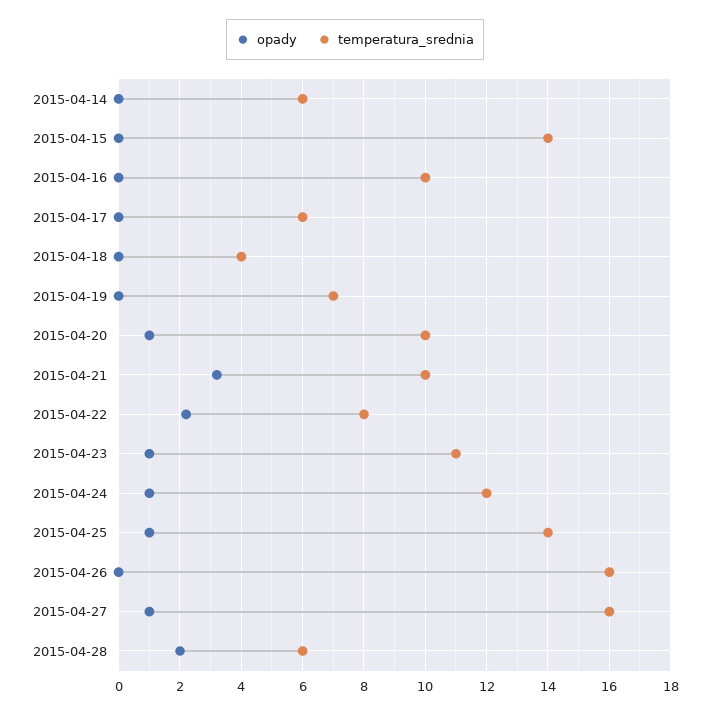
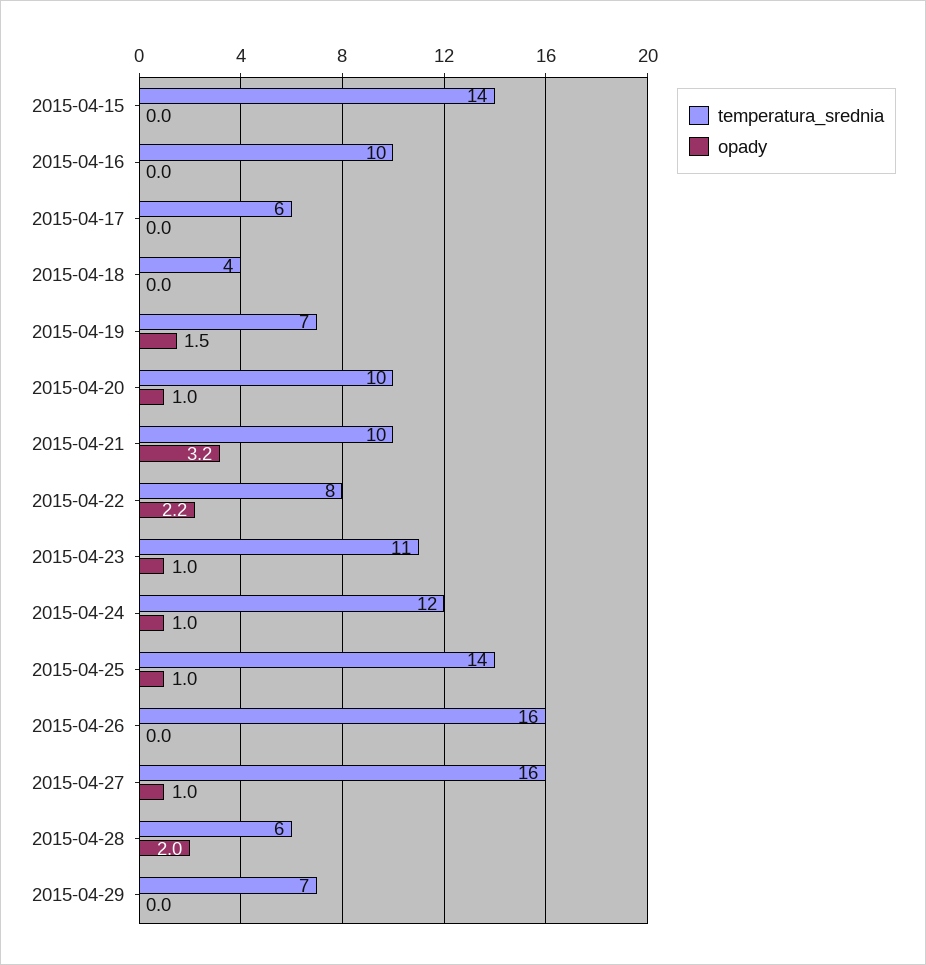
opady, 2015-04-14: 0 -> none
temperatura_srednia, 2015-04-14: 6 -> none
opady, 2015-04-19: 0 -> 1.5
temperatura_srednia, 2015-04-29: none -> 7
opady, 2015-04-29: none -> 0

